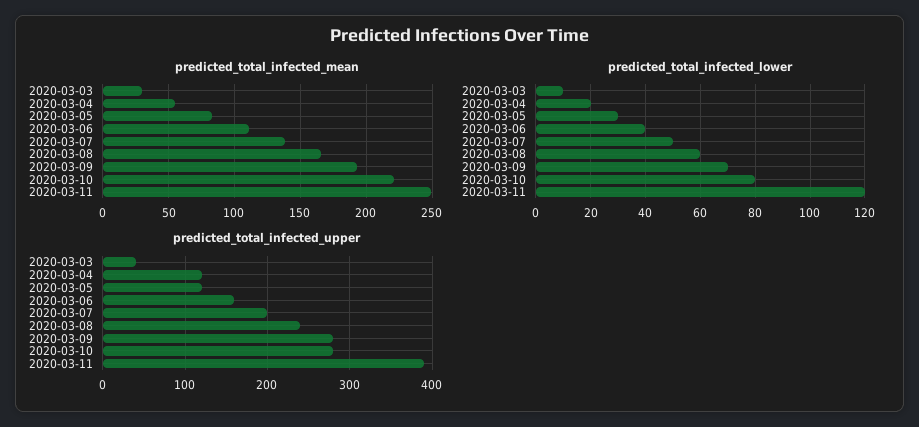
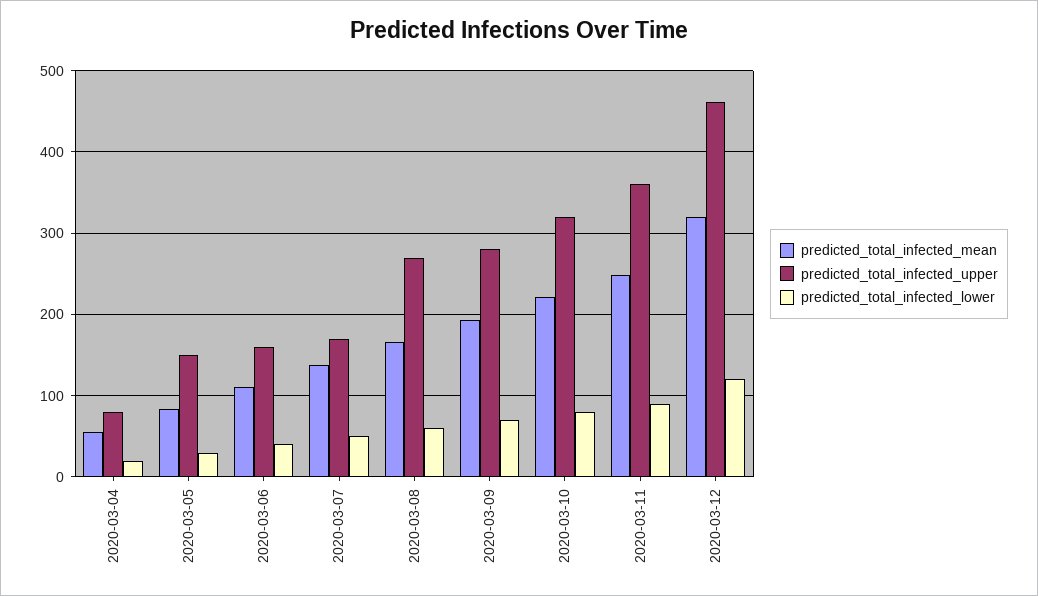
predicted_total_infected_mean, 2020-03-03: 30 -> none
predicted_total_infected_lower, 2020-03-03: 10 -> none
predicted_total_infected_lower, 2020-03-11: 120 -> 90
predicted_total_infected_upper, 2020-03-03: 40 -> none
predicted_total_infected_upper, 2020-03-04: 120 -> 80
predicted_total_infected_upper, 2020-03-05: 120 -> 150
predicted_total_infected_upper, 2020-03-07: 200 -> 170
predicted_total_infected_upper, 2020-03-08: 240 -> 270
predicted_total_infected_upper, 2020-03-10: 280 -> 320
predicted_total_infected_upper, 2020-03-11: 390 -> 360
predicted_total_infected_mean, 2020-03-12: none -> 320
predicted_total_infected_upper, 2020-03-12: none -> 460
predicted_total_infected_lower, 2020-03-12: none -> 120

